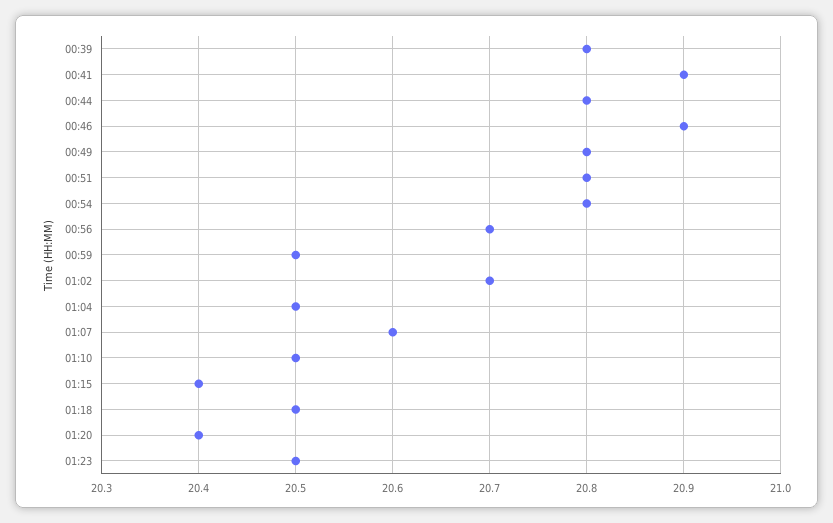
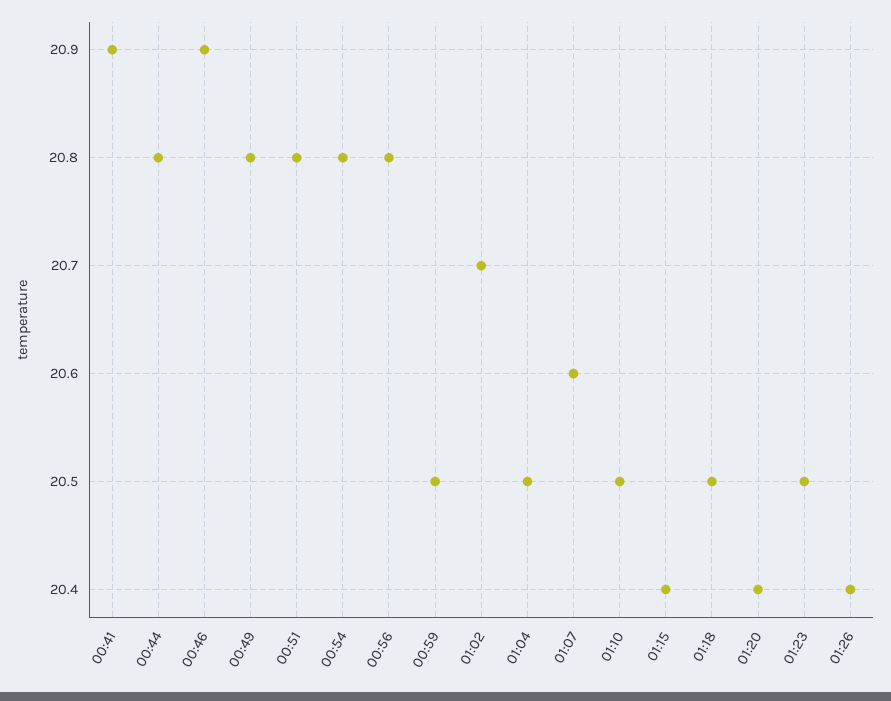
00:39: 20.8 -> none
00:56: 20.7 -> 20.8
01:26: none -> 20.4

